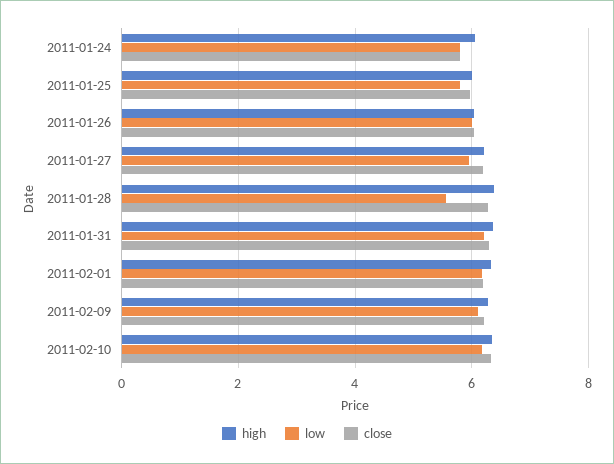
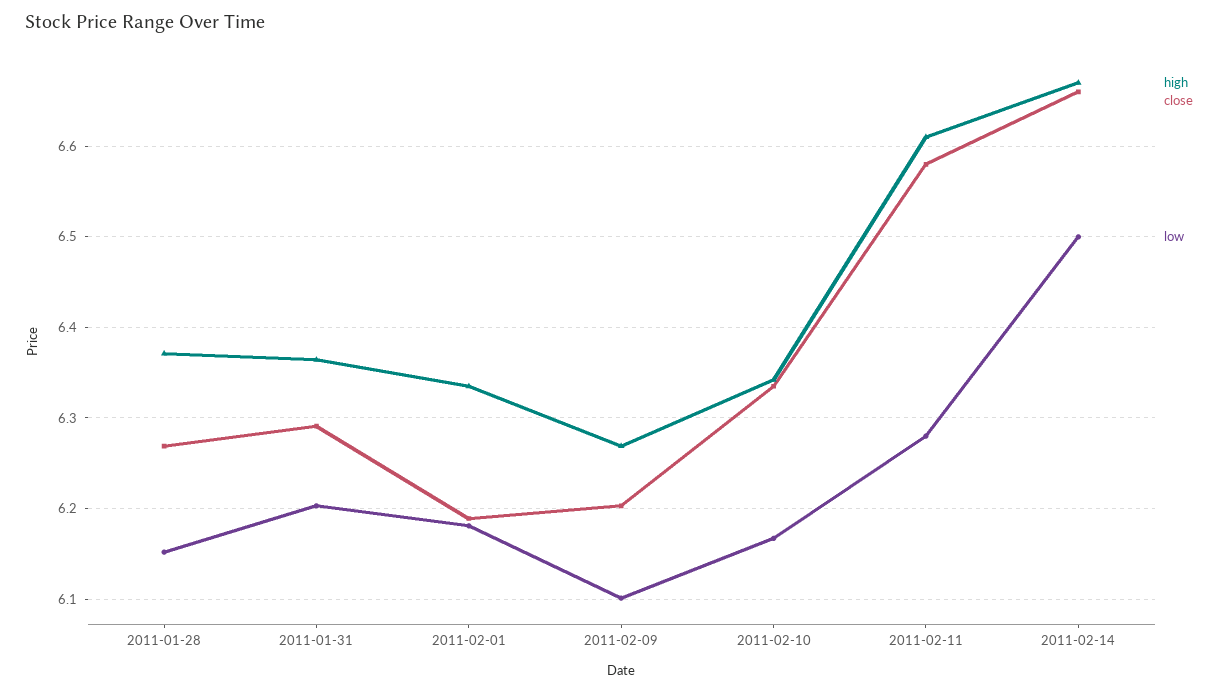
high, 2011-01-24: 6 -> none
low, 2011-01-24: 5.8 -> none
close, 2011-01-24: 5.8 -> none
high, 2011-01-25: 6 -> none
low, 2011-01-25: 5.8 -> none
close, 2011-01-25: 6 -> none
high, 2011-01-26: 6 -> none
low, 2011-01-26: 6 -> none
close, 2011-01-26: 6 -> none
high, 2011-01-27: 6.2 -> none
low, 2011-01-27: 6 -> none
close, 2011-01-27: 6.2 -> none
low, 2011-01-28: 5.6 -> 6.15
high, 2011-02-11: none -> 6.61
close, 2011-02-11: none -> 6.58
low, 2011-02-11: none -> 6.28
high, 2011-02-14: none -> 6.67
close, 2011-02-14: none -> 6.66
low, 2011-02-14: none -> 6.5

